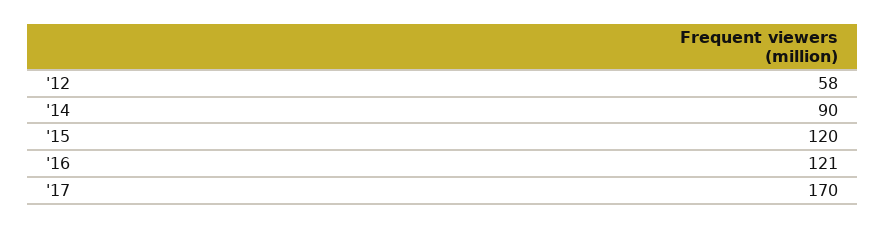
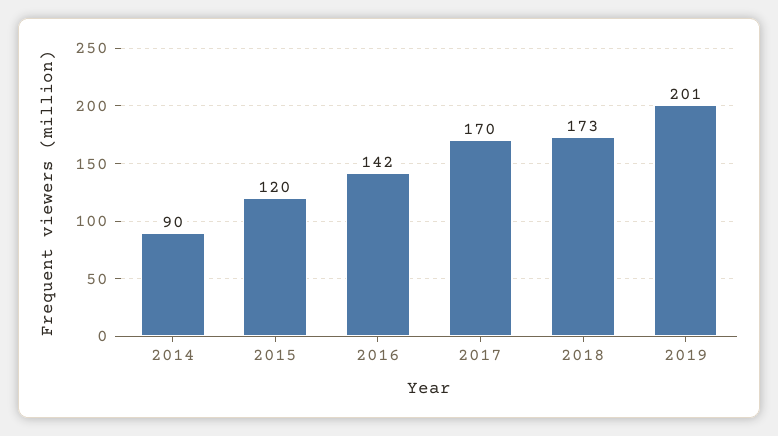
'12: 58 -> none
'16: 121 -> 142
2018: none -> 173
2019: none -> 201

